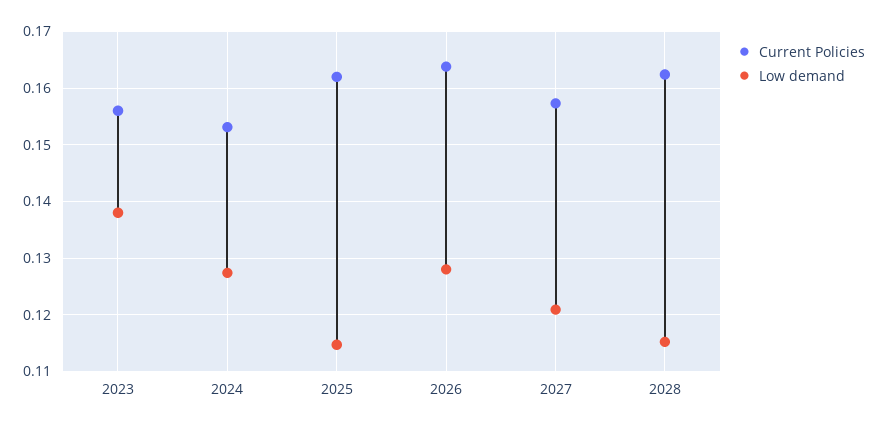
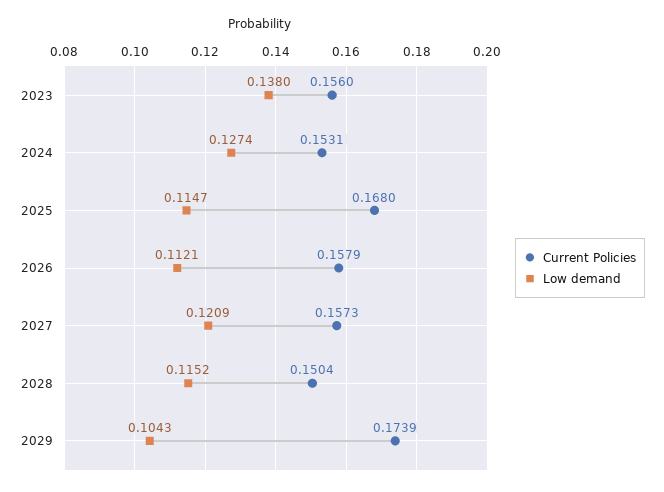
Current Policies, 2025: 0.162 -> 0.168
Current Policies, 2026: 0.164 -> 0.1579
Low demand, 2026: 0.128 -> 0.1121
Current Policies, 2028: 0.162 -> 0.1504
Current Policies, 2029: none -> 0.1739
Low demand, 2029: none -> 0.1043

